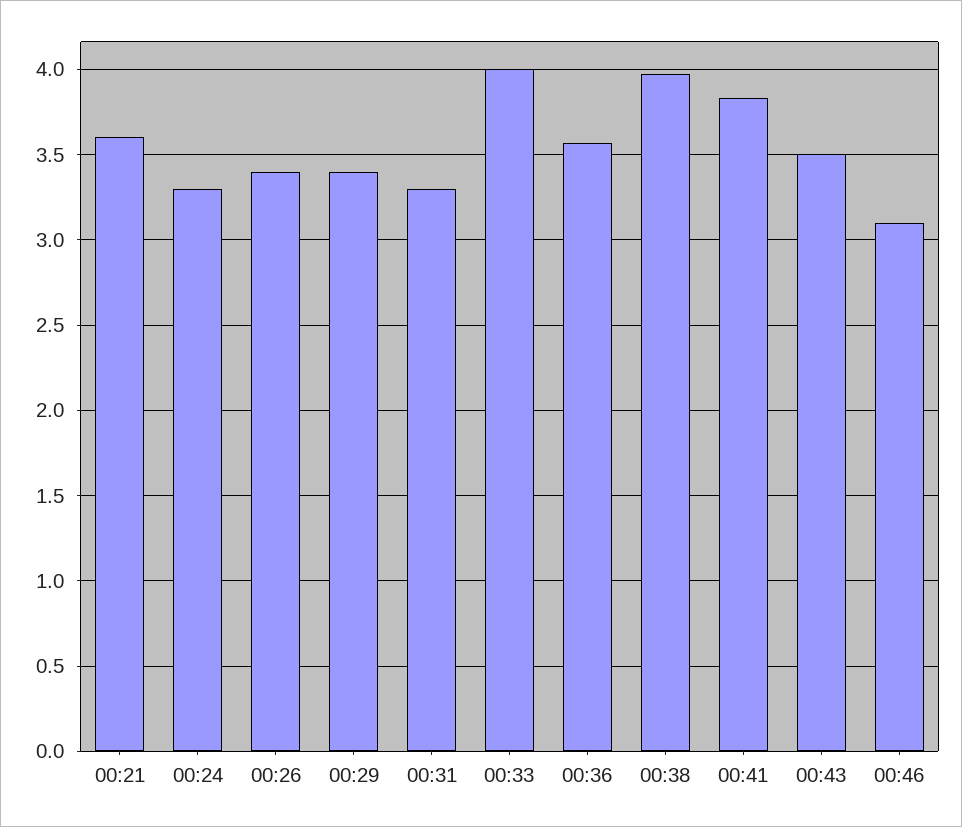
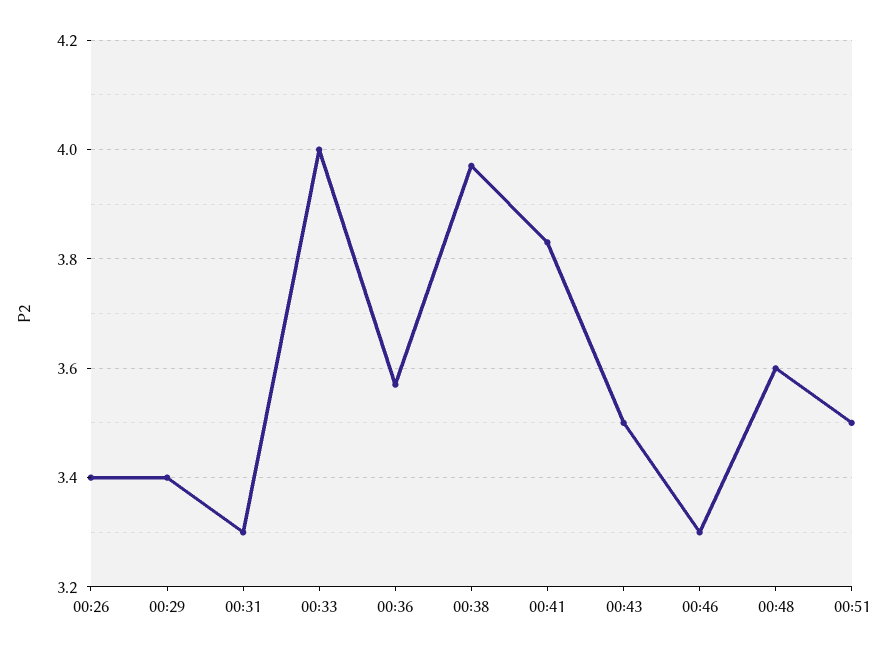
00:21: 3.6 -> none
00:24: 3.3 -> none
00:46: 3.1 -> 3.3
00:48: none -> 3.6
00:51: none -> 3.5

